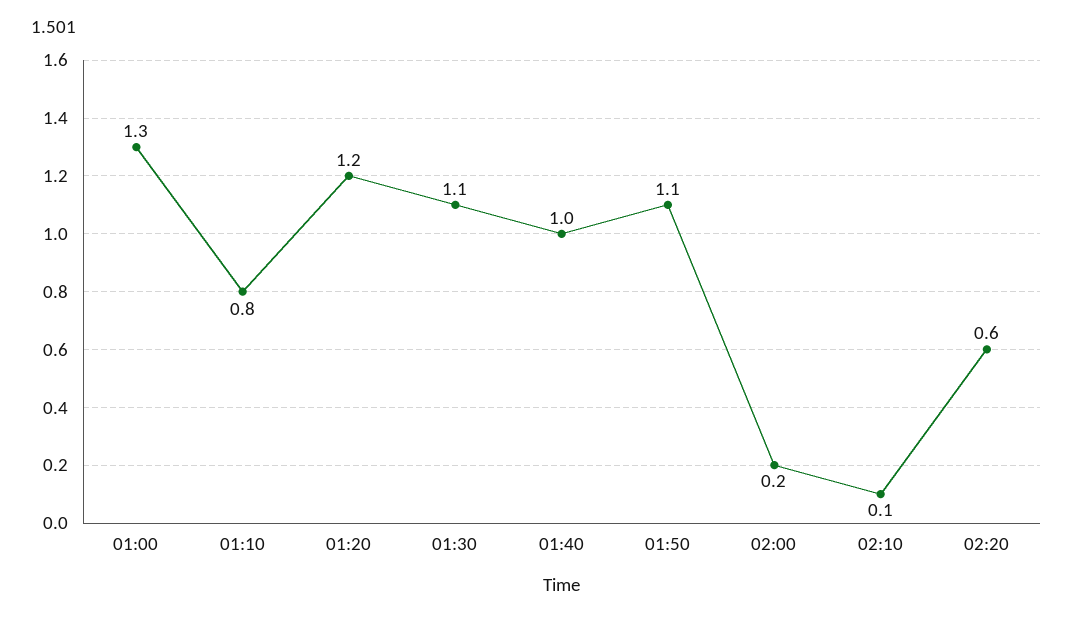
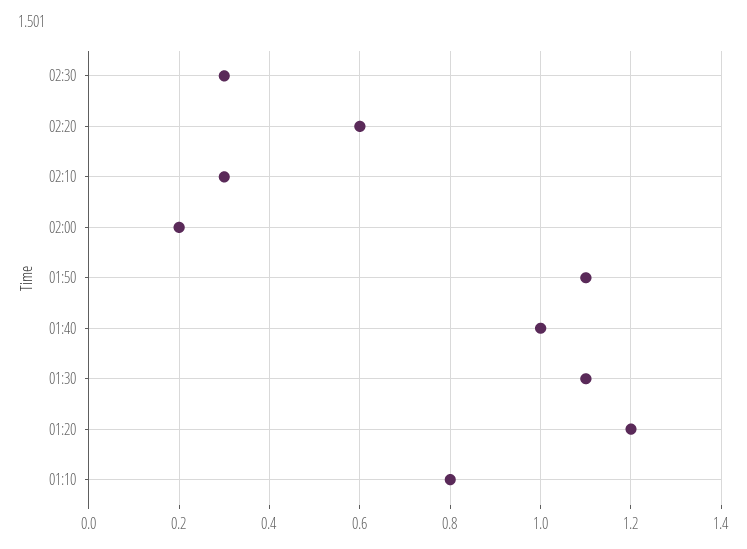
01:00: 1.3 -> none
02:10: 0.1 -> 0.3
02:30: none -> 0.3

